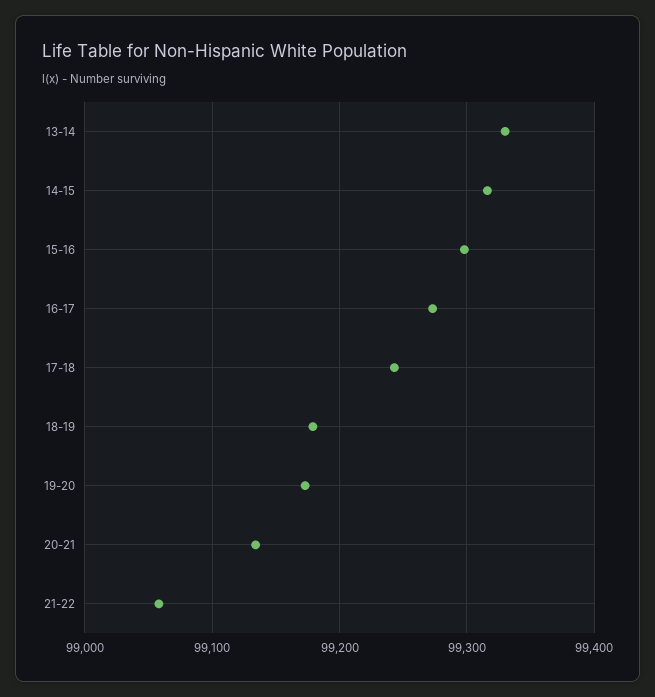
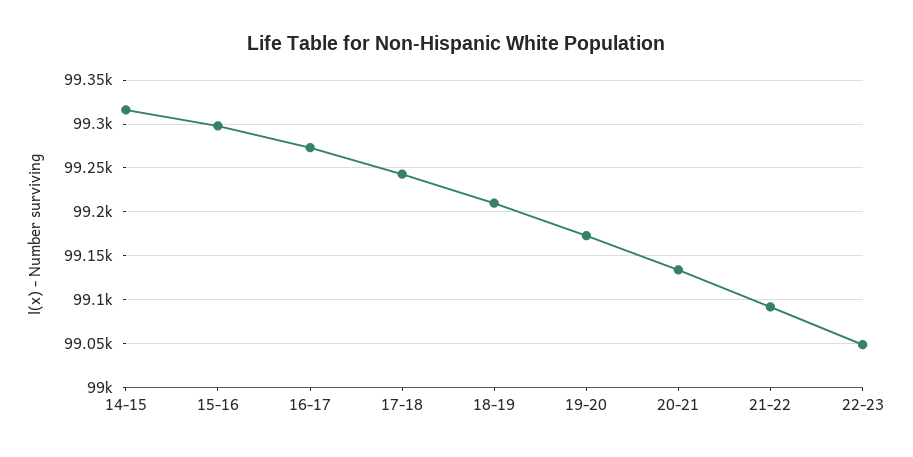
13-14: 99330 -> none
18-19: 99180 -> 99210
21-22: 99060 -> 99090
22-23: none -> 99050

